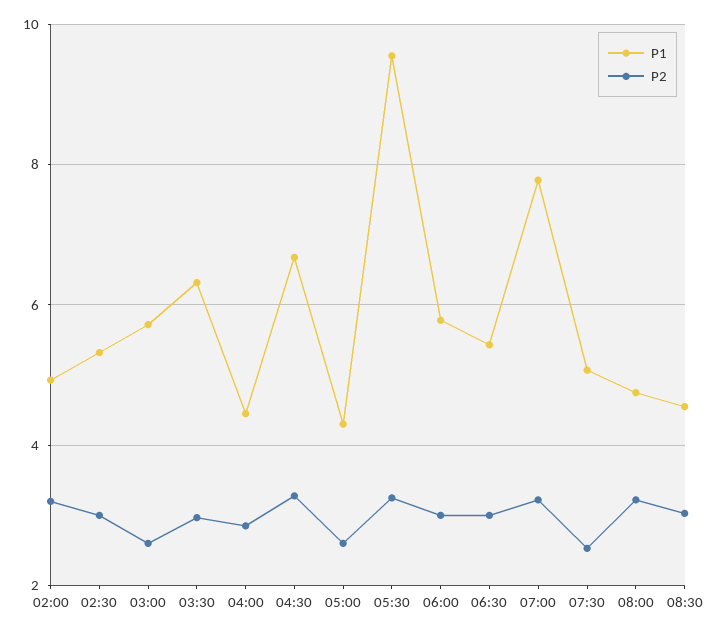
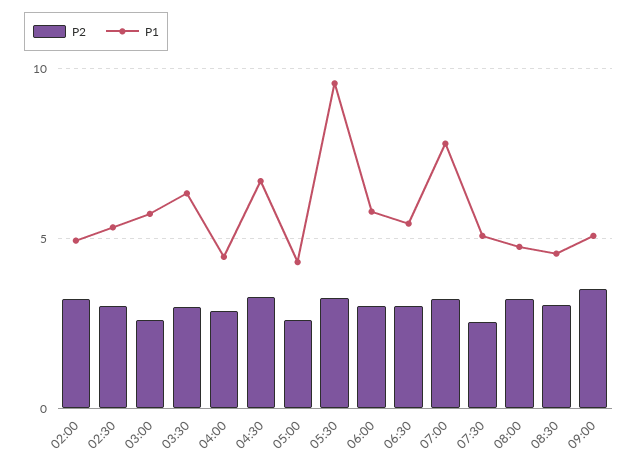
P2, 09:00: none -> 3.5
P1, 09:00: none -> 5

